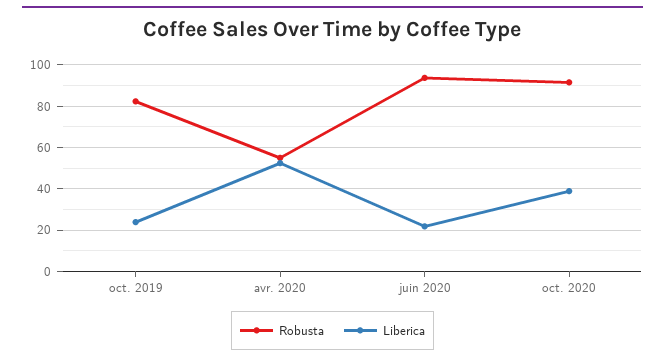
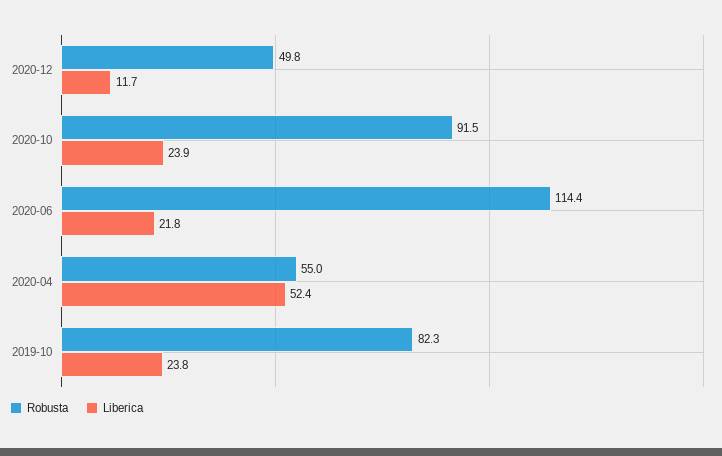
Robusta, juin 2020: 95 -> 114.4
Liberica, oct. 2020: 40 -> 23.9
Robusta, 2020-12: none -> 49.8
Liberica, 2020-12: none -> 11.7

